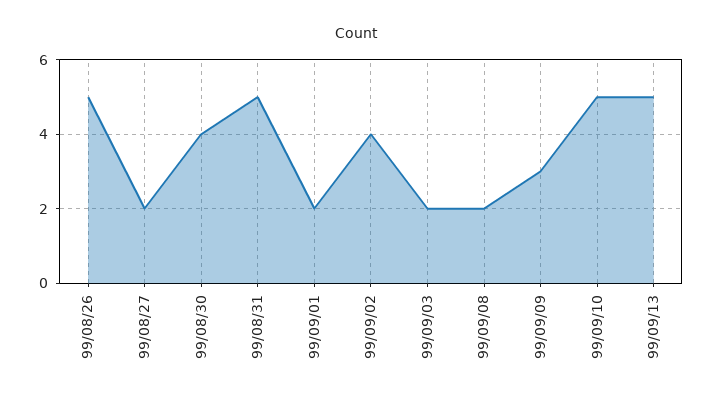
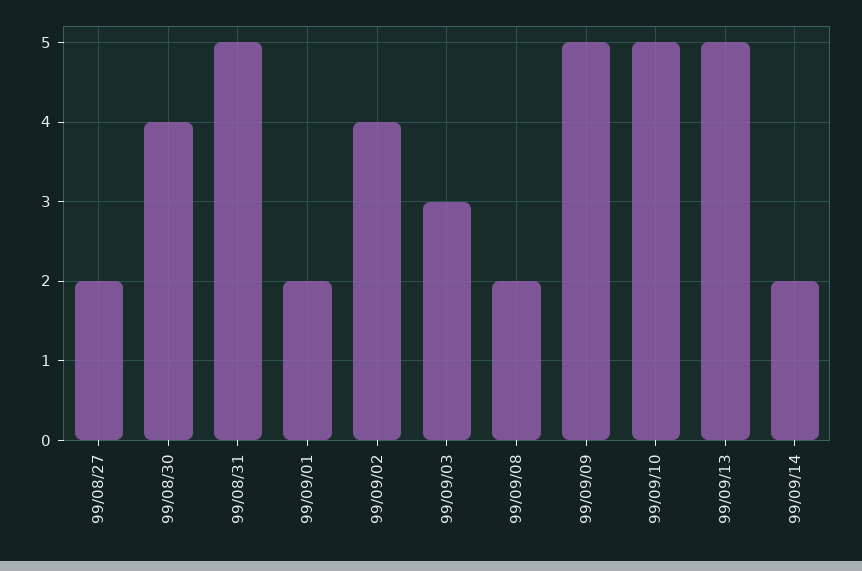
99/08/26: 5 -> none
99/09/03: 2 -> 3
99/09/09: 3 -> 5
99/09/14: none -> 2

